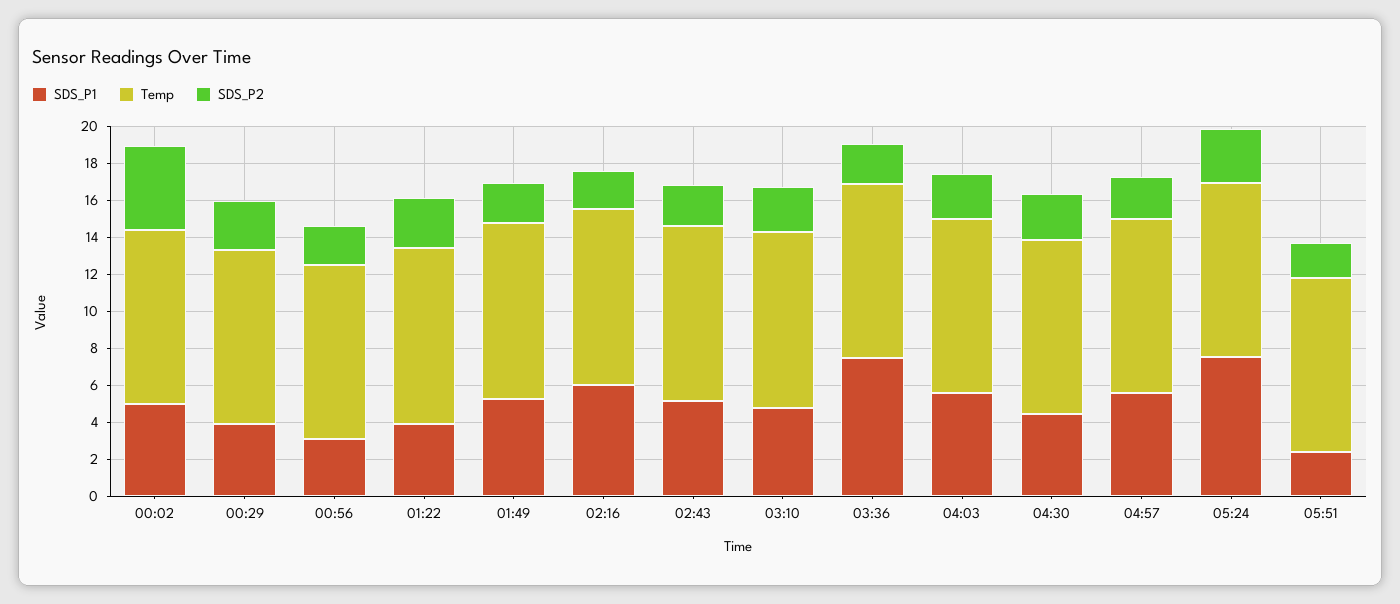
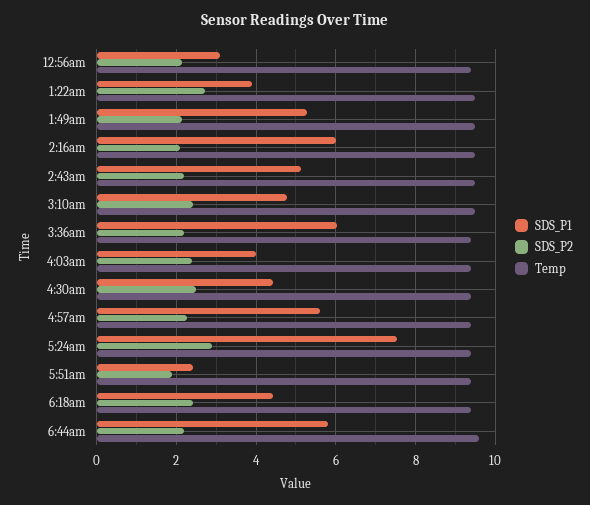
SDS_P1, 00:02: 5 -> none
Temp, 00:02: 9.5 -> none
SDS_P2, 00:02: 4.5 -> none
SDS_P1, 00:29: 4 -> none
Temp, 00:29: 9.5 -> none
SDS_P2, 00:29: 2.5 -> none
SDS_P1, 03:36: 7.5 -> 6
SDS_P1, 04:03: 5.5 -> 4
SDS_P1, 6:18am: none -> 4.4
SDS_P2, 6:18am: none -> 2.4
Temp, 6:18am: none -> 9.4
SDS_P1, 6:44am: none -> 5.8
SDS_P2, 6:44am: none -> 2.2
Temp, 6:44am: none -> 9.6

